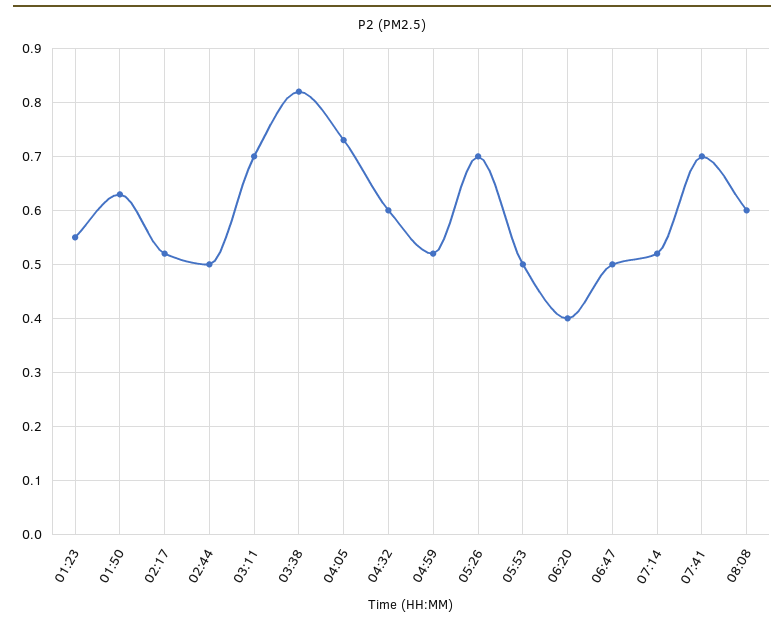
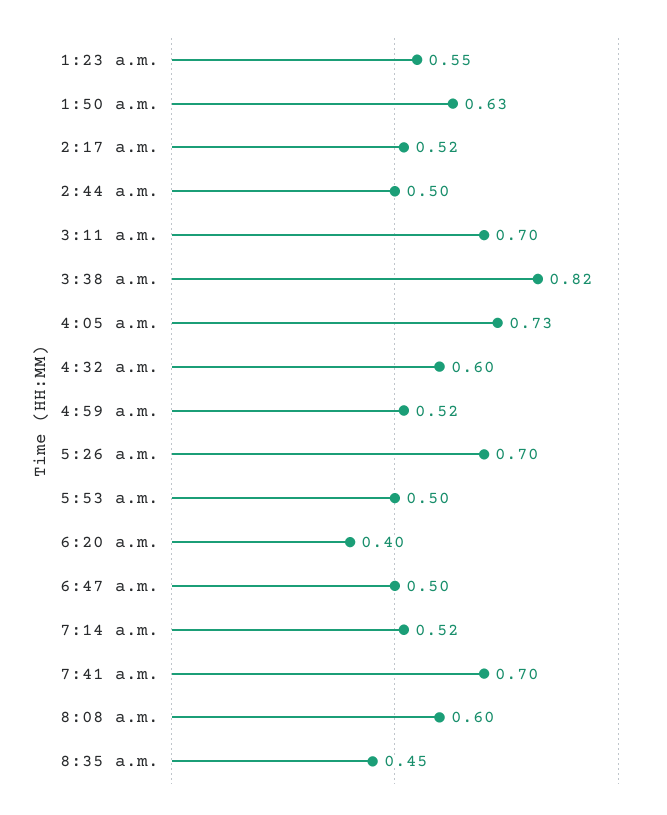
8:35 a.m.: none -> 0.45

